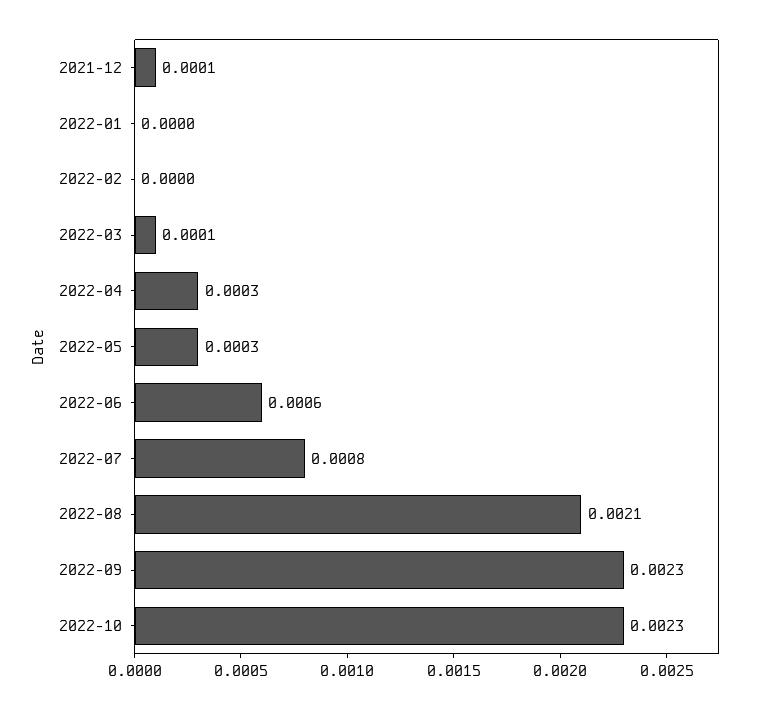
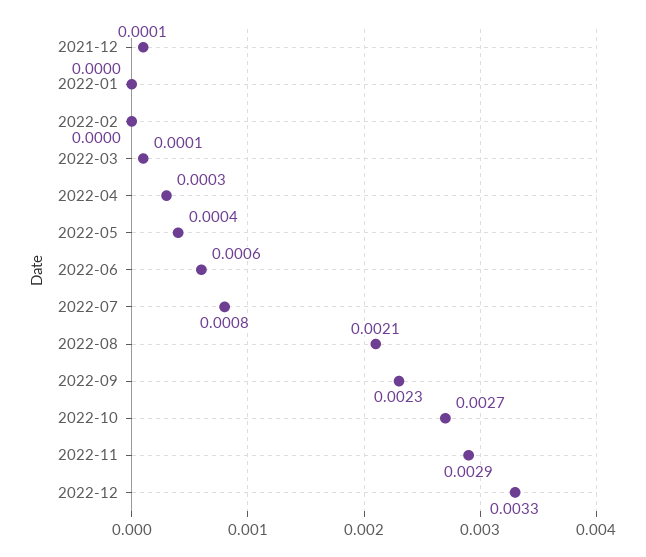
2022-05: 0.0003 -> 0.0004
2022-10: 0.0023 -> 0.0027
2022-11: none -> 0.0029
2022-12: none -> 0.0033

